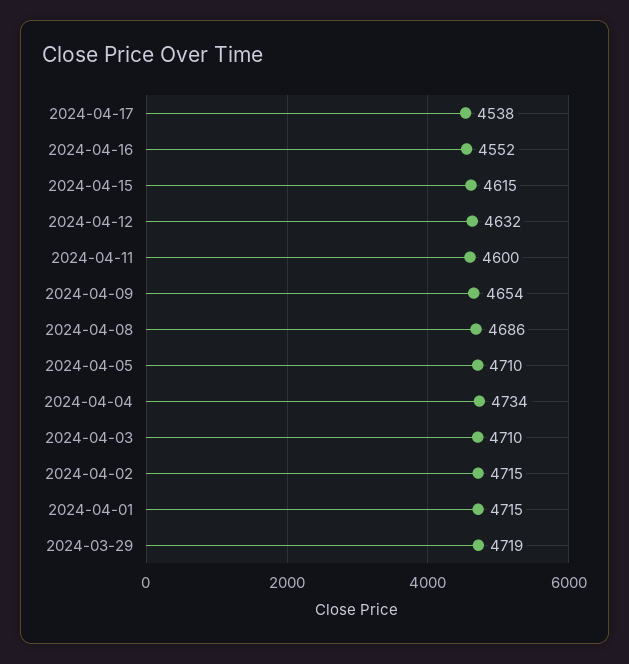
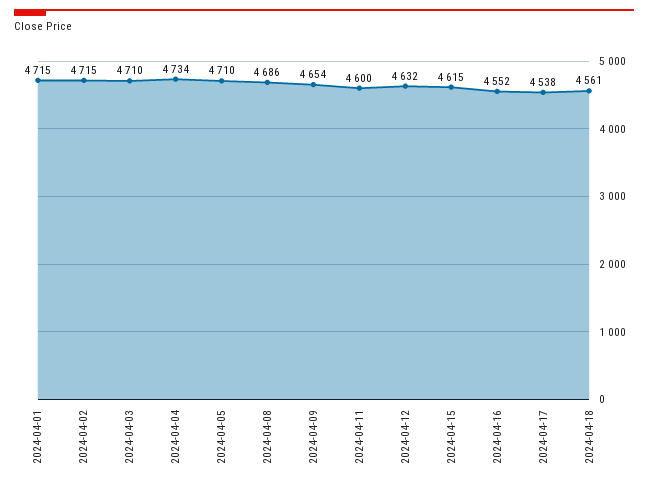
2024-03-29: 4719 -> none
2024-04-18: none -> 4561

